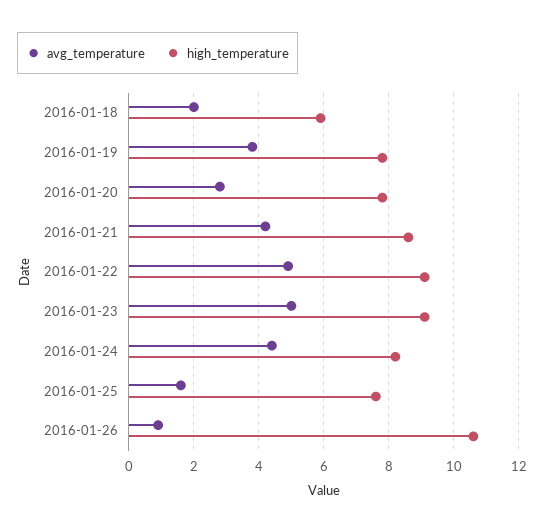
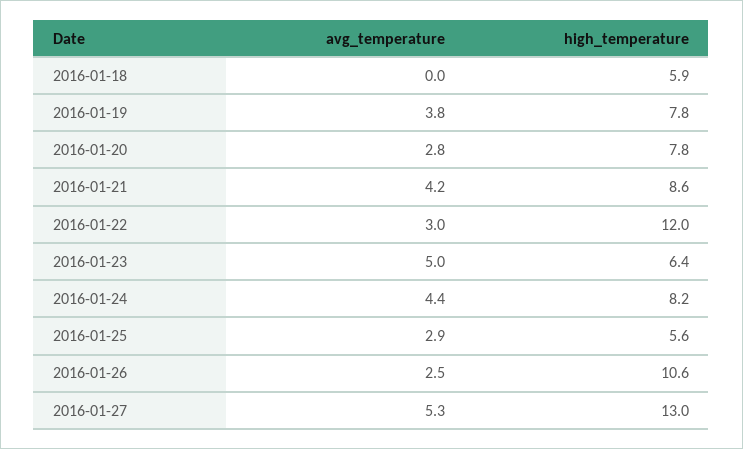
avg_temperature, 2016-01-18: 2 -> 0
avg_temperature, 2016-01-22: 5 -> 3
high_temperature, 2016-01-22: 9 -> 12
high_temperature, 2016-01-23: 9 -> 6.4
avg_temperature, 2016-01-25: 1.5 -> 2.9
high_temperature, 2016-01-25: 7.5 -> 5.6
avg_temperature, 2016-01-26: 1 -> 2.5
avg_temperature, 2016-01-27: none -> 5.3
high_temperature, 2016-01-27: none -> 13

